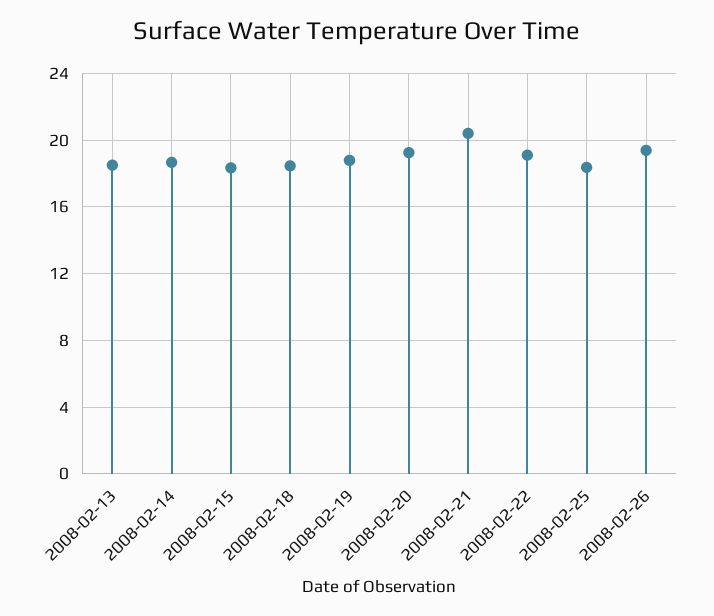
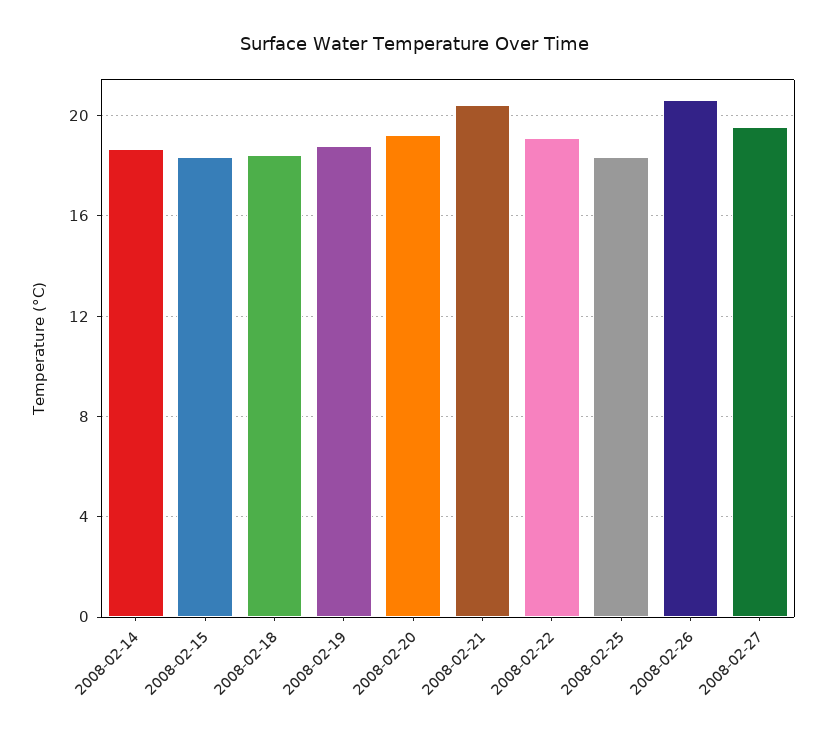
2008-02-13: 18.5 -> none
2008-02-26: 19.5 -> 20.5
2008-02-27: none -> 19.5

